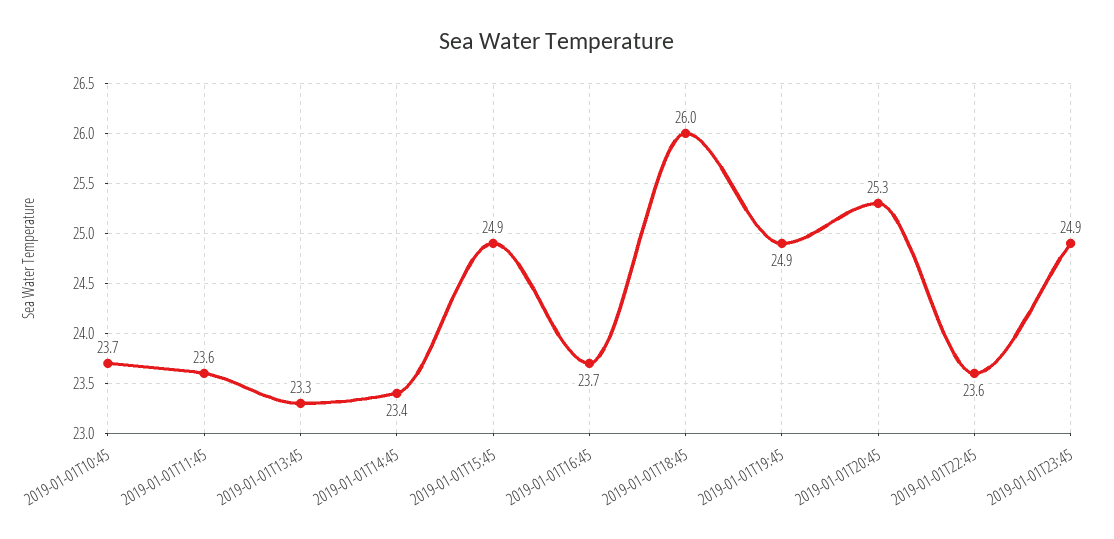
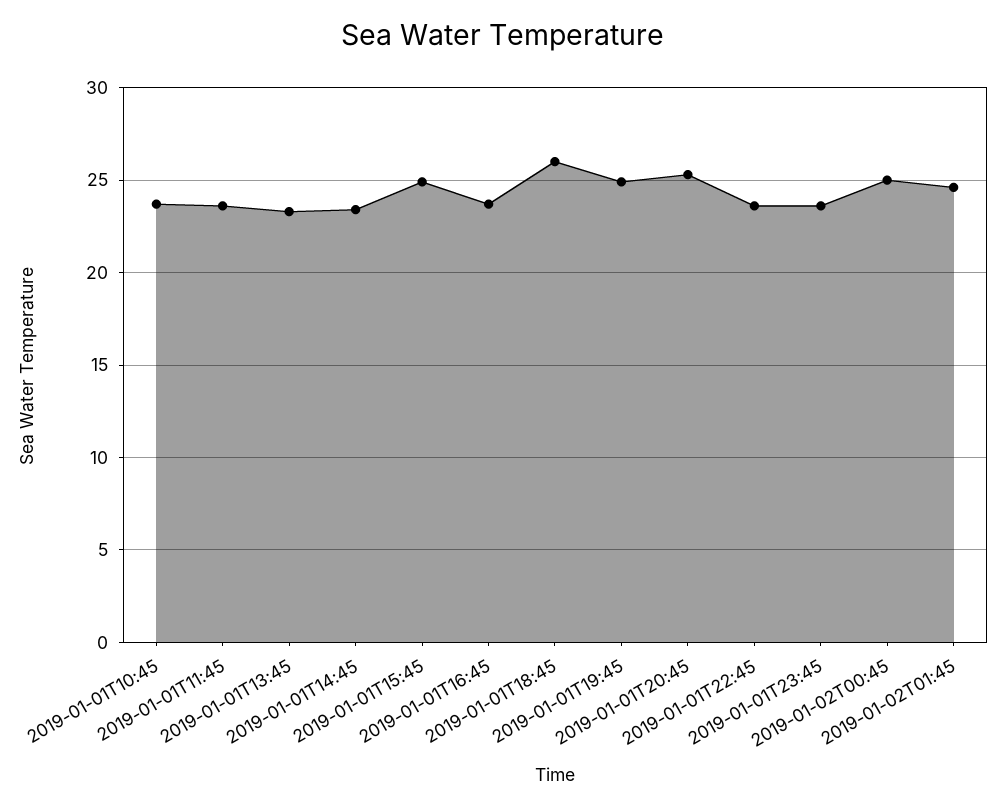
2019-01-01T23:45: 24.9 -> 23.5
2019-01-02T00:45: none -> 25
2019-01-02T01:45: none -> 24.5

